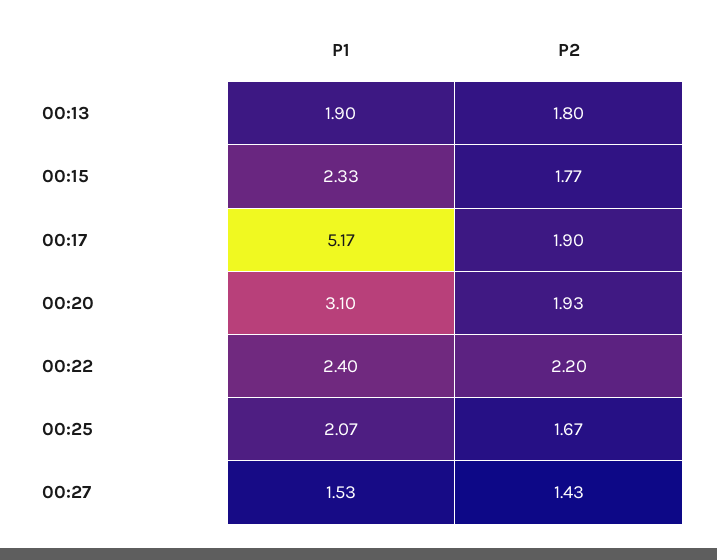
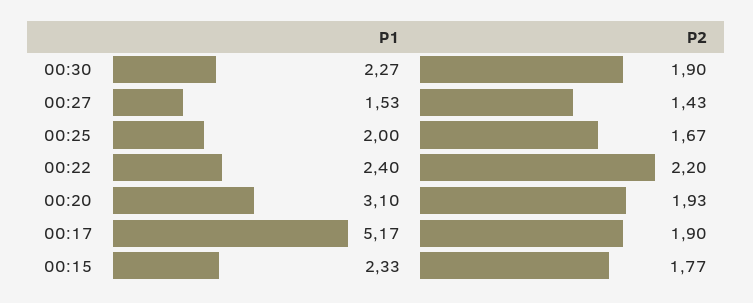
P1, 00:13: 1.9 -> none
P2, 00:13: 1.8 -> none
P1, 00:25: 2.07 -> 2
P1, 00:30: none -> 2.27
P2, 00:30: none -> 1.9

